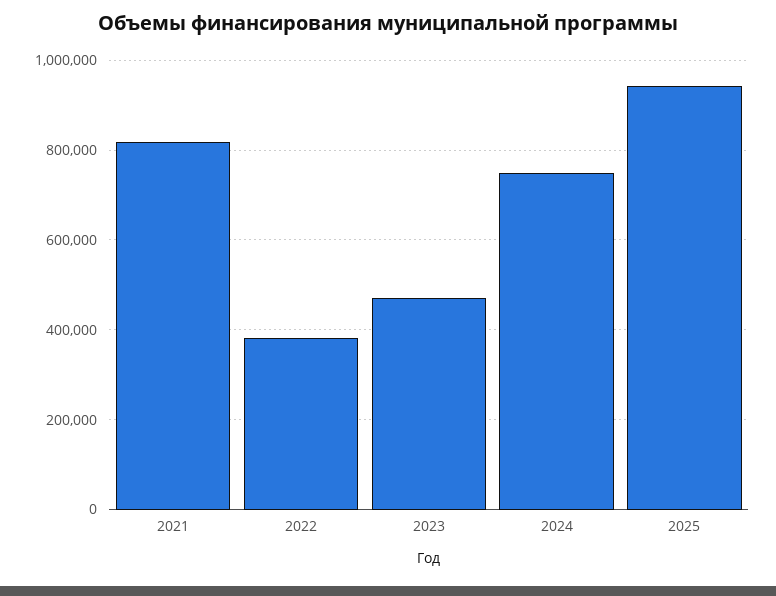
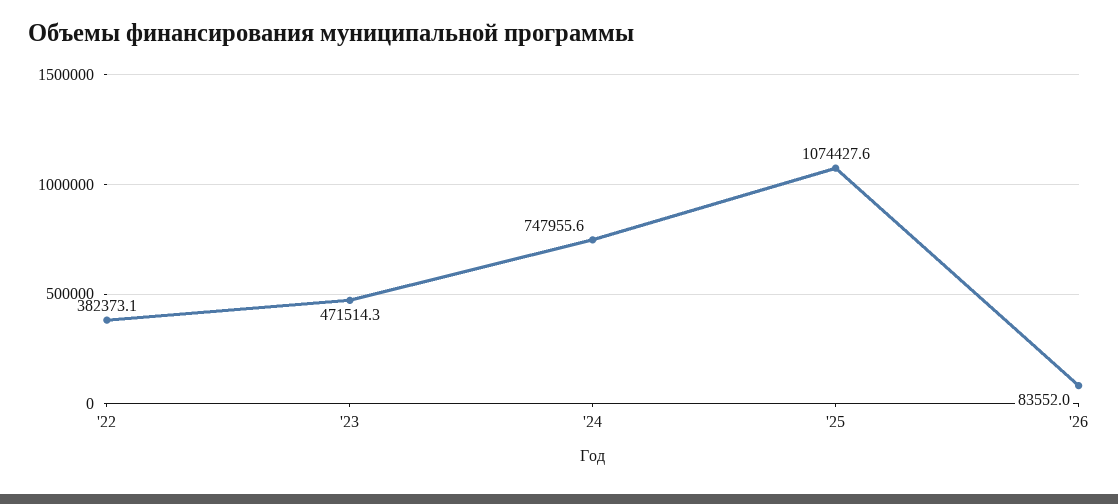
2021: 820000 -> none
2025: 940000 -> 1074427.6
'26: none -> 83552

